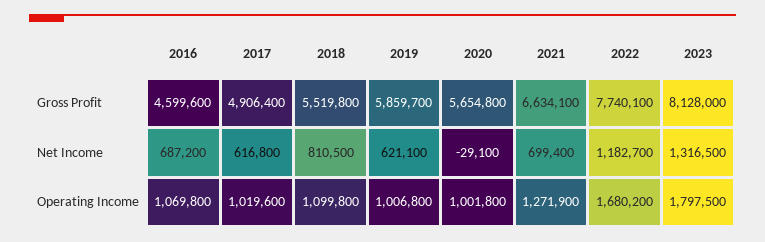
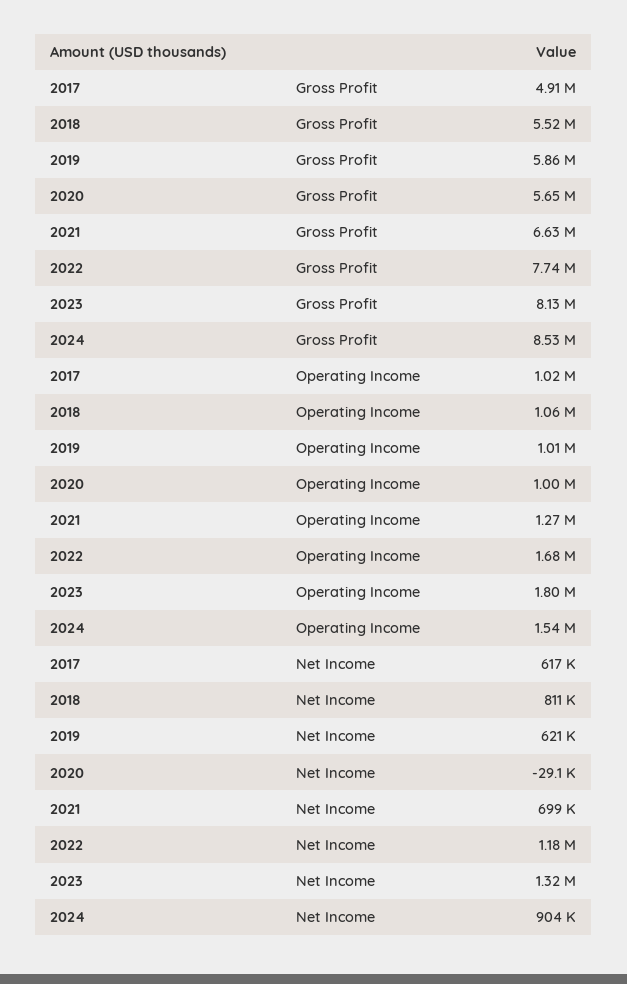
2016, Gross Profit: 4599600 -> none
2016, Net Income: 687200 -> none
2016, Operating Income: 1069800 -> none
2018, Operating Income: 1099800 -> 1060000
2024, Gross Profit: none -> 8530000
2024, Operating Income: none -> 1540000
2024, Net Income: none -> 904000

